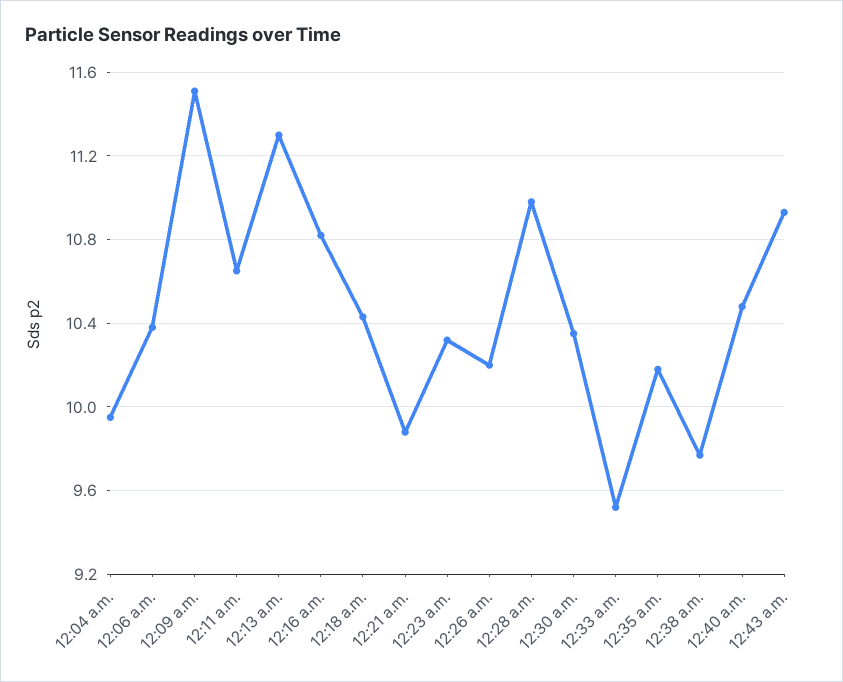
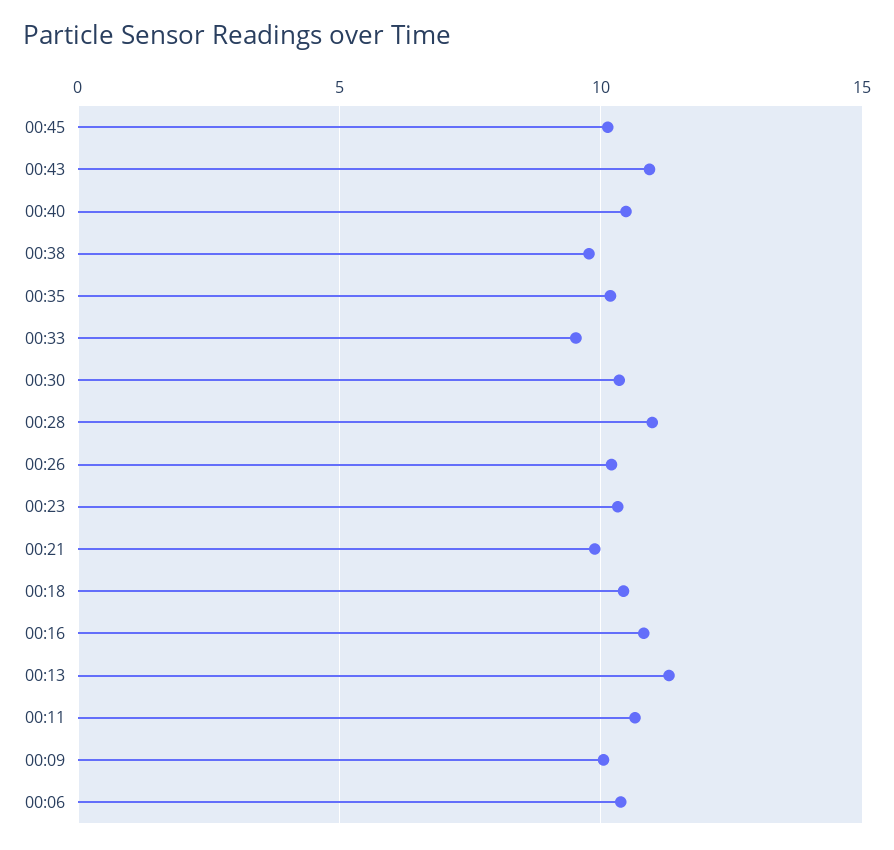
12:04 a.m.: 9.95 -> none
12:09 a.m.: 11.5 -> 10
00:45: none -> 10

